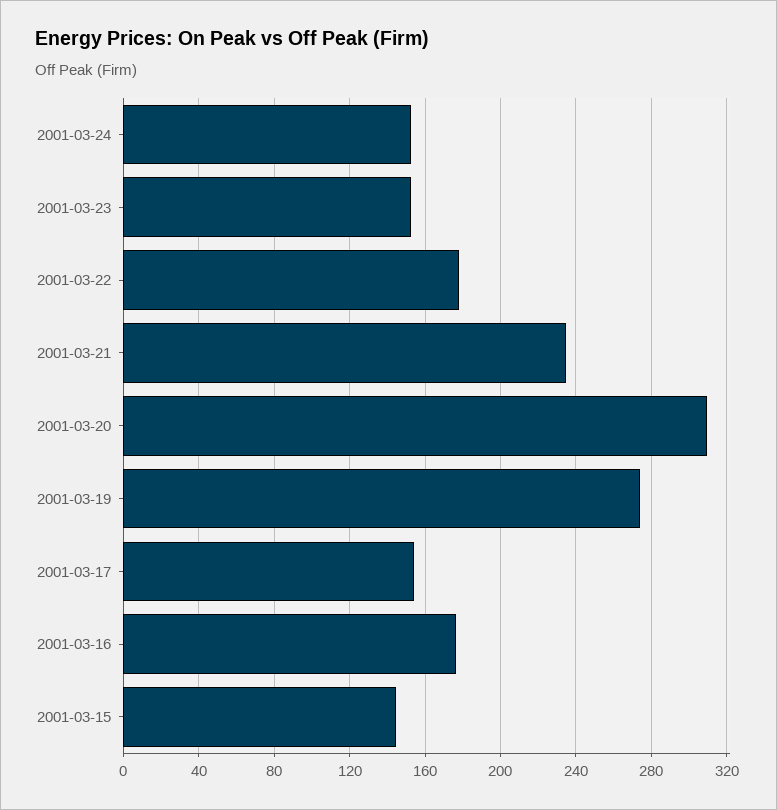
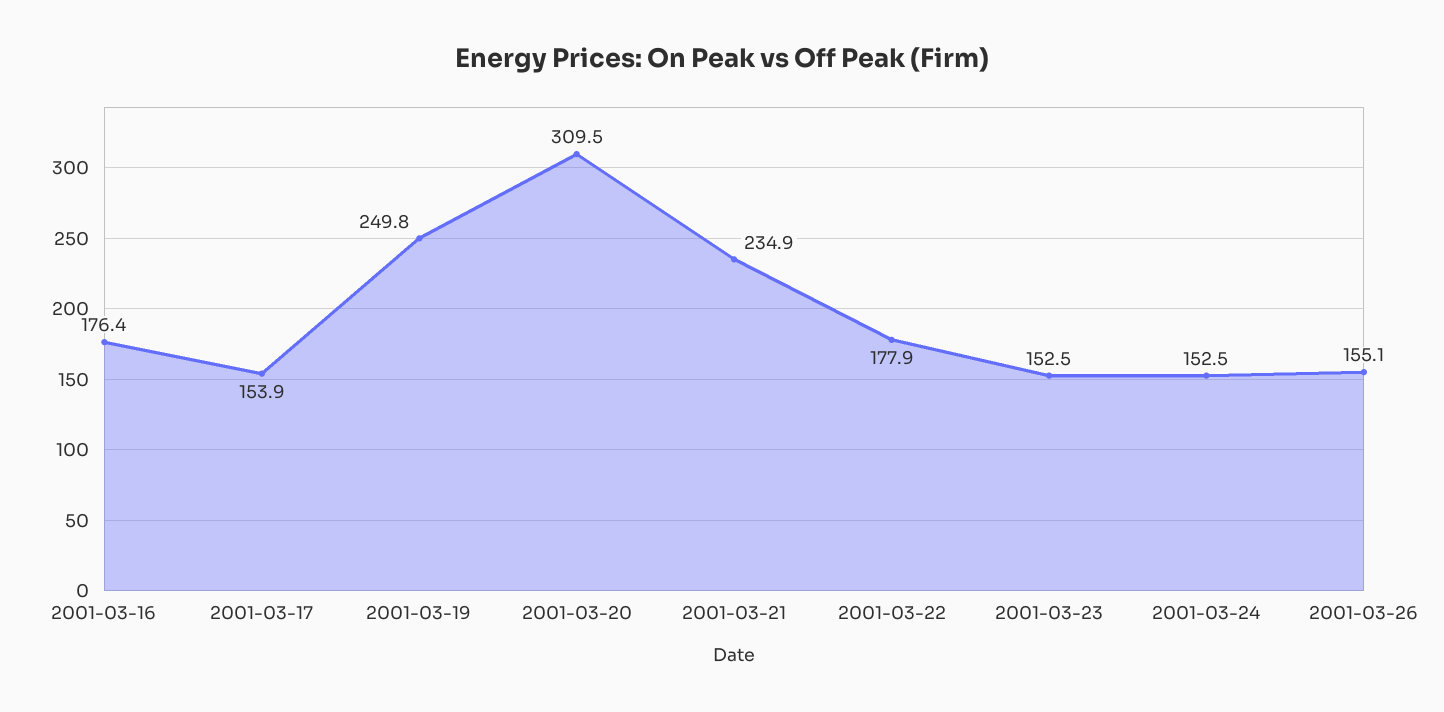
2001-03-19: 275 -> 249.8
2001-03-15: 145 -> none
2001-03-26: none -> 155.1

